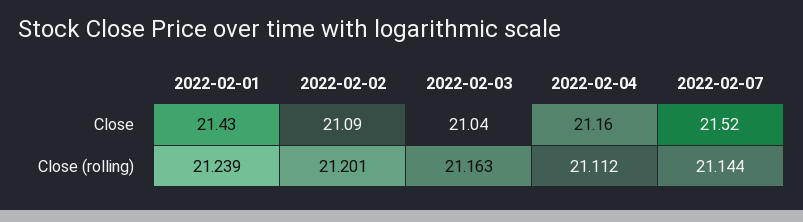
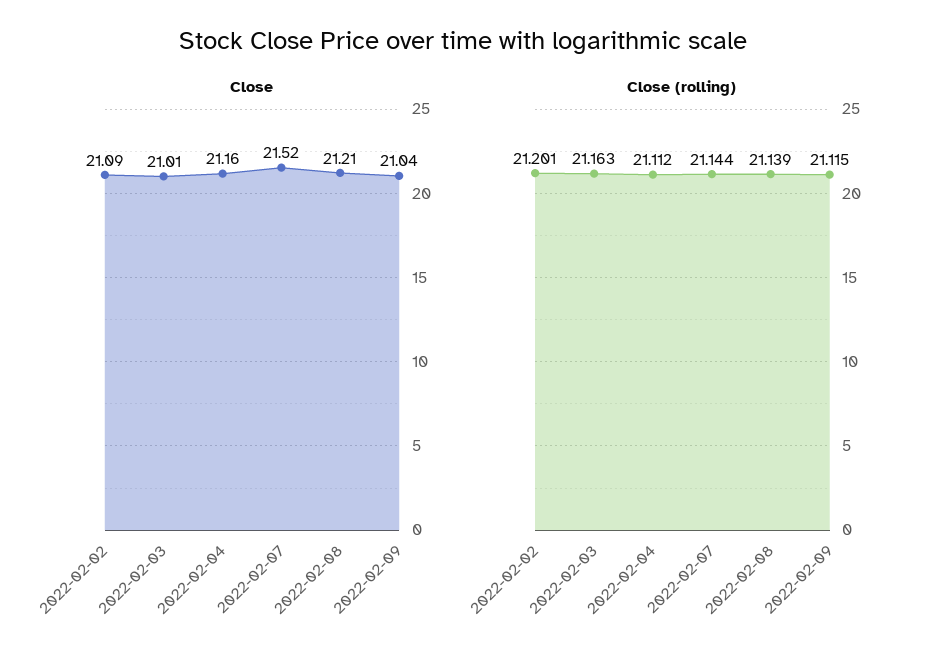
Close, 2022-02-01: 21.43 -> none
Close, 2022-02-03: 21.04 -> 21.01
Close (rolling), 2022-02-01: 21.239 -> none
Close, 2022-02-08: none -> 21.21
Close, 2022-02-09: none -> 21.04
Close (rolling), 2022-02-08: none -> 21.139
Close (rolling), 2022-02-09: none -> 21.115

